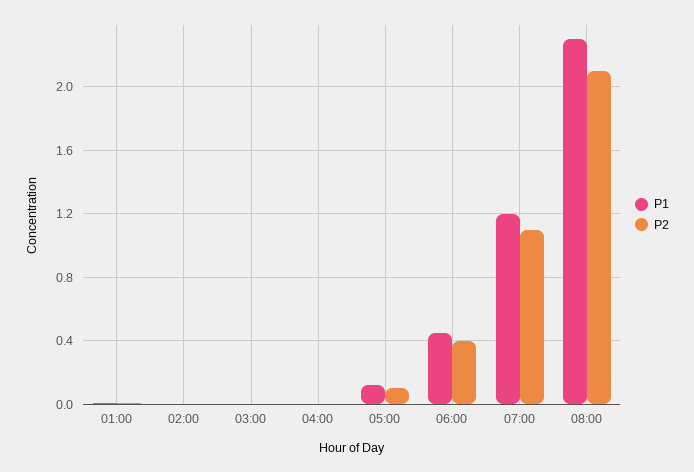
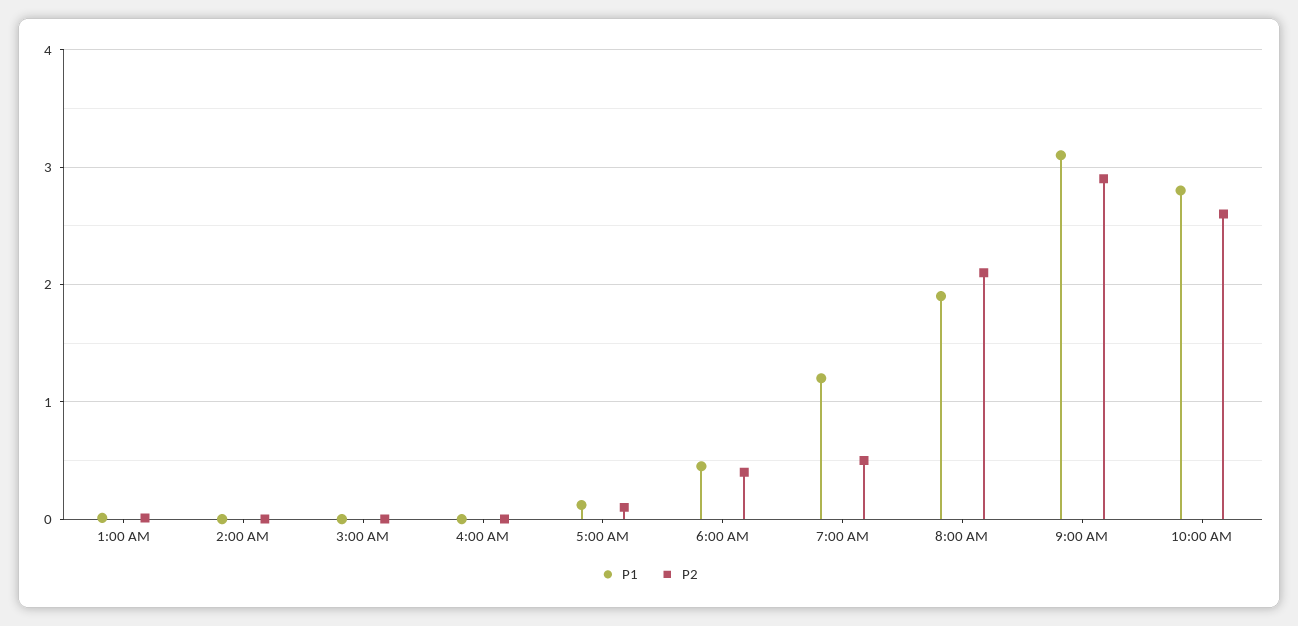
P2, 07:00: 1.1 -> 0.5
P1, 08:00: 2.3 -> 1.9
P1, 9:00 AM: none -> 3.1
P2, 9:00 AM: none -> 2.9
P1, 10:00 AM: none -> 2.8
P2, 10:00 AM: none -> 2.6

